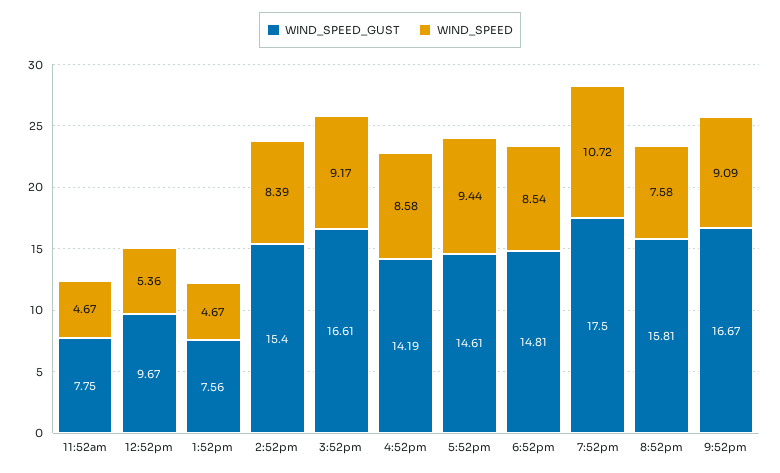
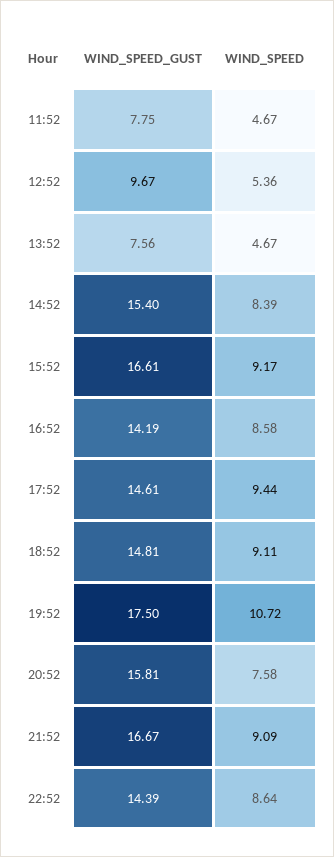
WIND_SPEED, 6:52pm: 8.54 -> 9.11
WIND_SPEED_GUST, 22:52: none -> 14.39
WIND_SPEED, 22:52: none -> 8.64

